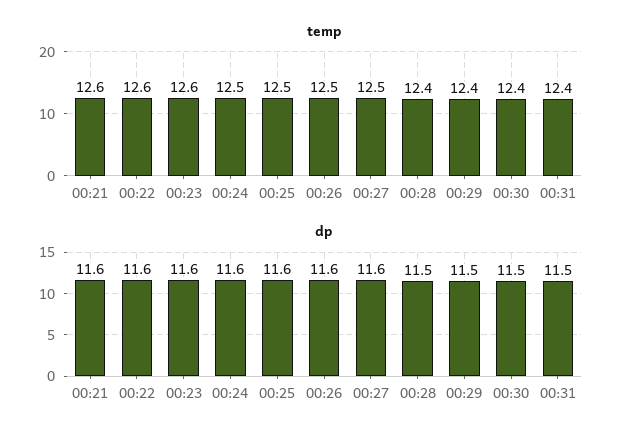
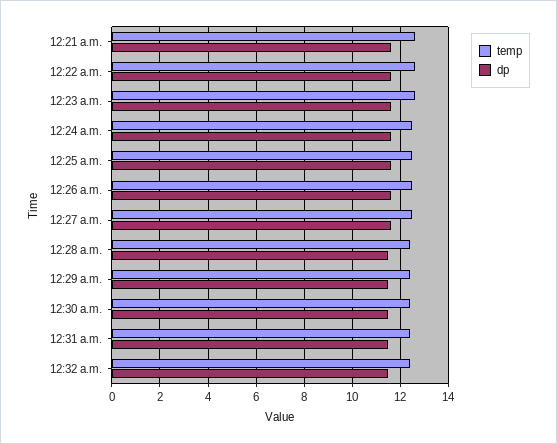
temp, 12:32 a.m.: none -> 12.5
dp, 12:32 a.m.: none -> 11.5

